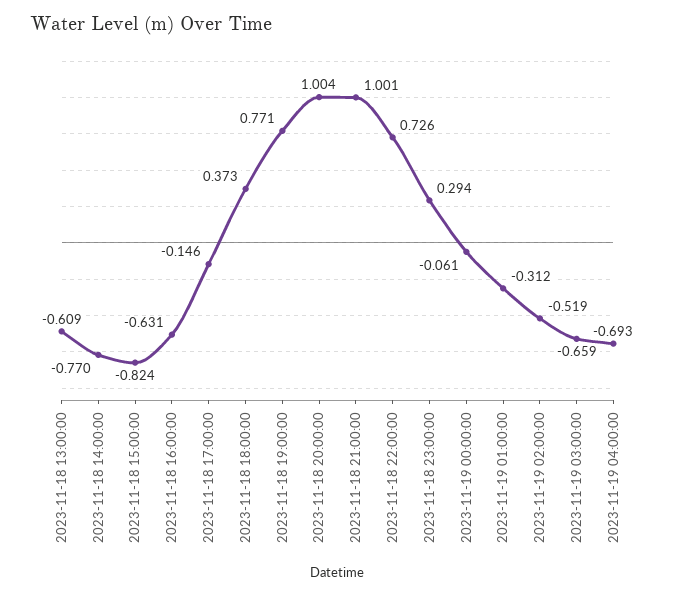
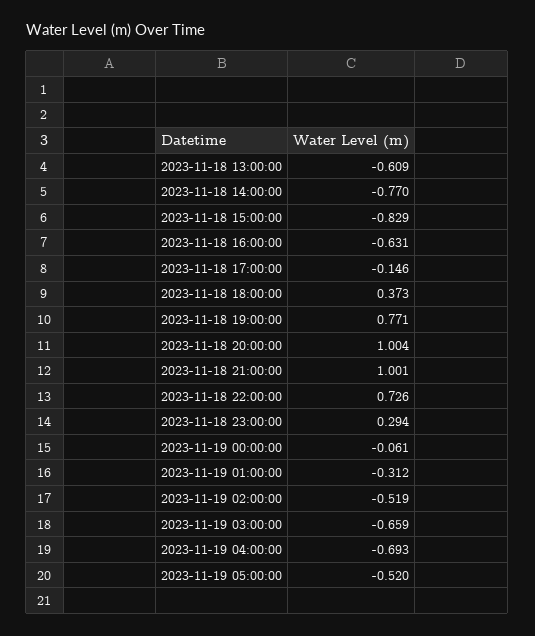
2023-11-18 15:00:00: -0.824 -> -0.829
2023-11-19 05:00:00: none -> -0.52

